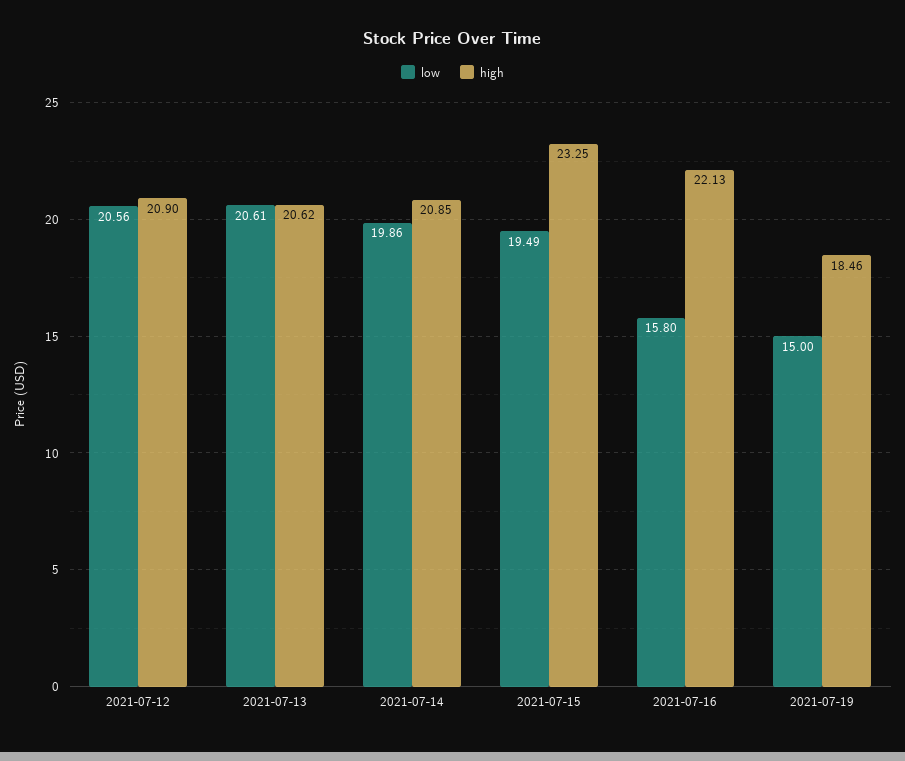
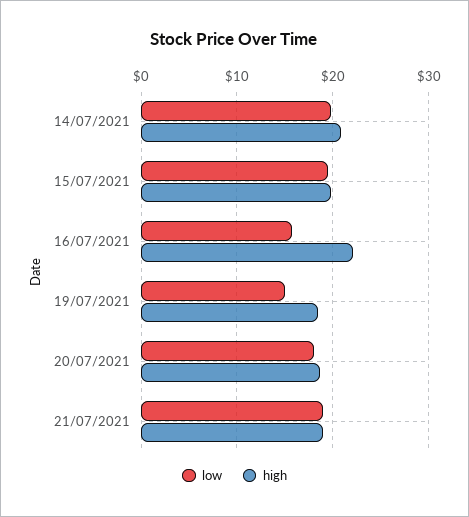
low, 2021-07-12: 20.56 -> none
high, 2021-07-12: 20.9 -> none
low, 2021-07-13: 20.61 -> none
high, 2021-07-13: 20.62 -> none
high, 2021-07-15: 23.25 -> 20
low, 20/07/2021: none -> 18
high, 20/07/2021: none -> 19
low, 21/07/2021: none -> 19
high, 21/07/2021: none -> 19

